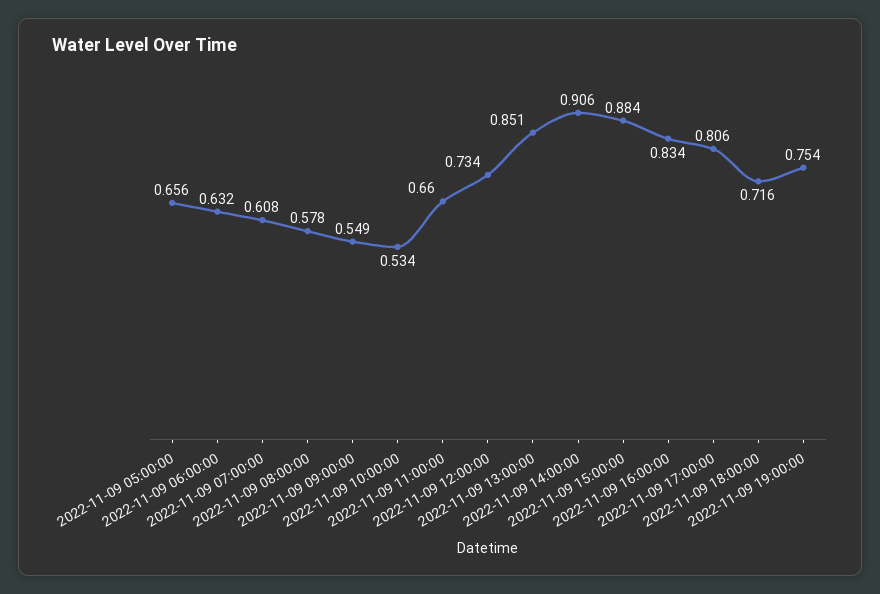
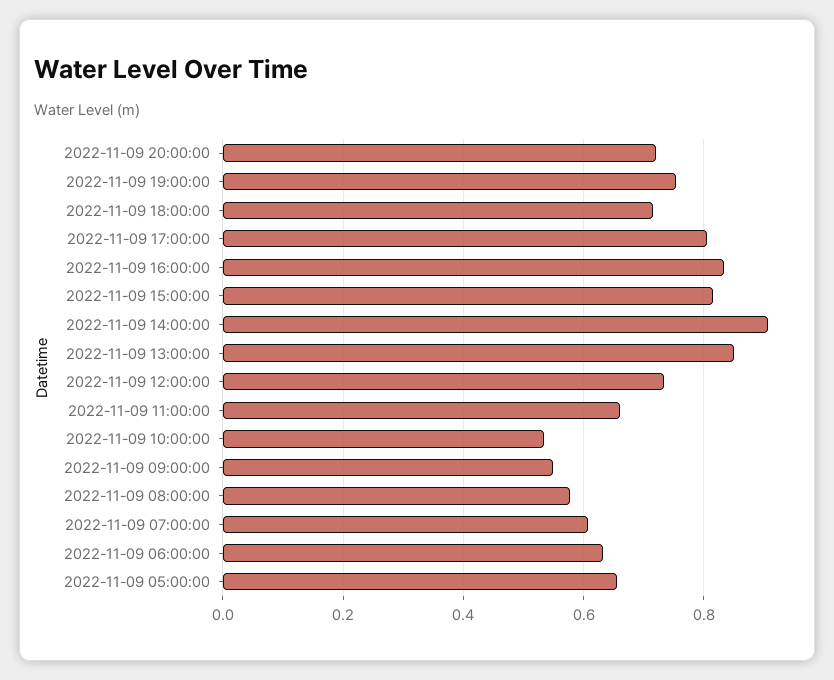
2022-11-09 15:00:00: 0.884 -> 0.82
2022-11-09 20:00:00: none -> 0.72

